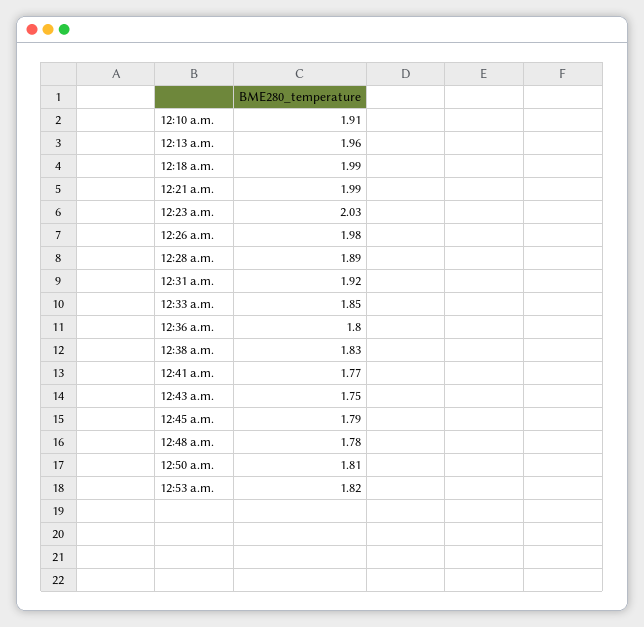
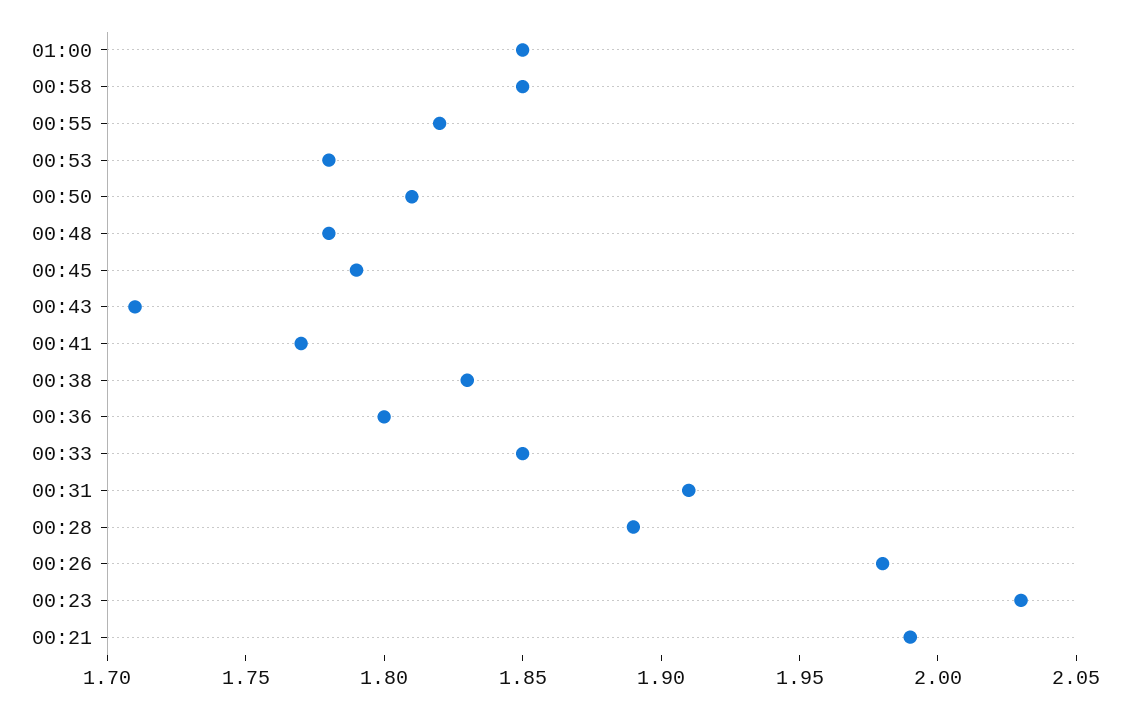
12:10 a.m.: 1.91 -> none
12:13 a.m.: 1.96 -> none
12:18 a.m.: 1.99 -> none
12:31 a.m.: 1.92 -> 1.91
12:43 a.m.: 1.75 -> 1.71
12:53 a.m.: 1.82 -> 1.78
01:00: none -> 1.85
00:58: none -> 1.85
00:55: none -> 1.82

